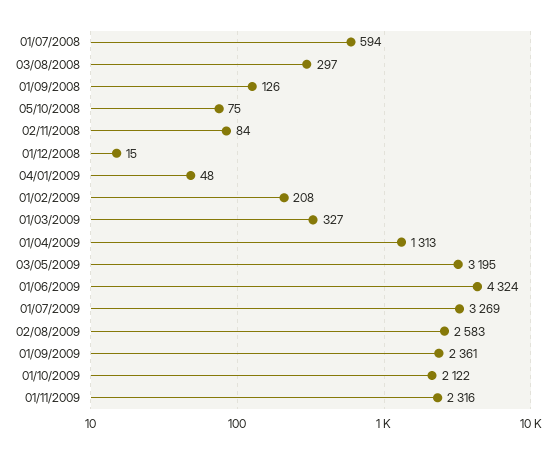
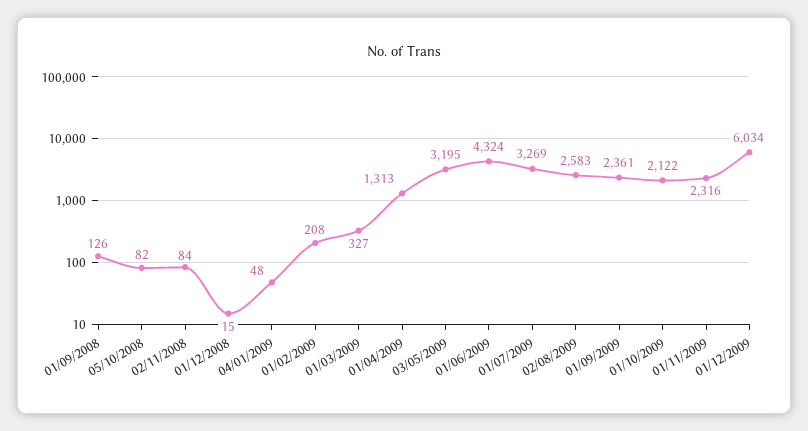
01/07/2008: 594 -> none
03/08/2008: 297 -> none
05/10/2008: 75 -> 82
01/12/2009: none -> 6034

